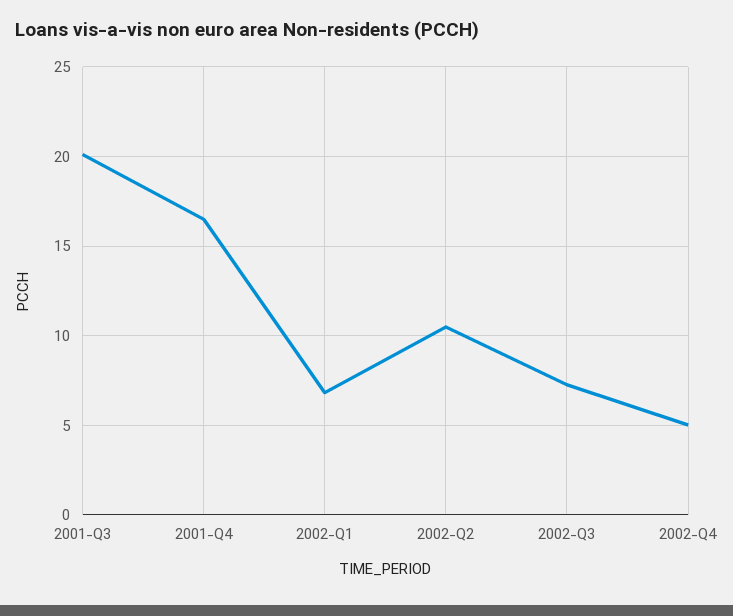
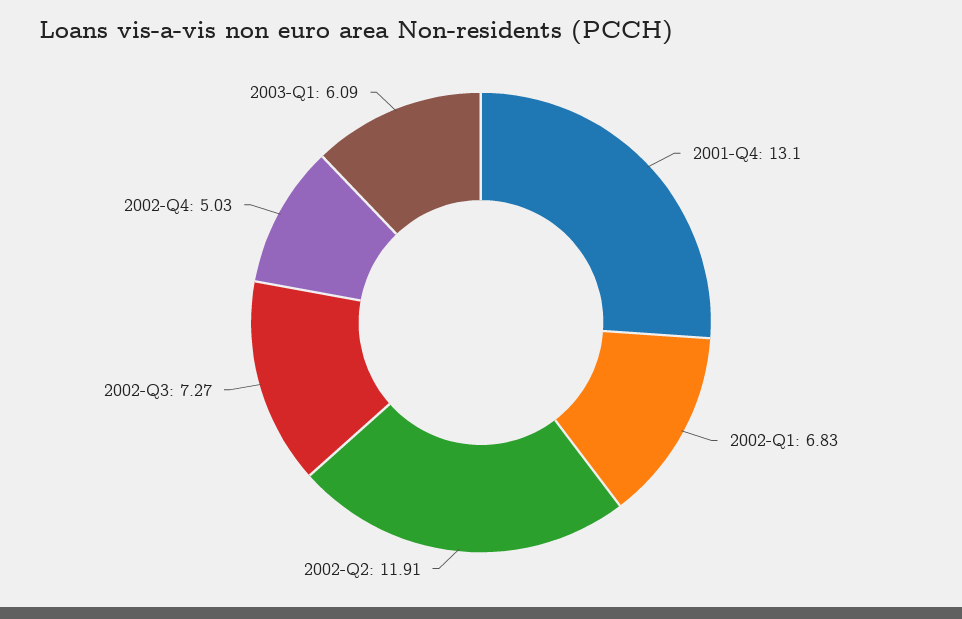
2001-Q3: 20 -> none
2001-Q4: 16.5 -> 13.1
2002-Q2: 10.5 -> 11.91
2003-Q1: none -> 6.09

